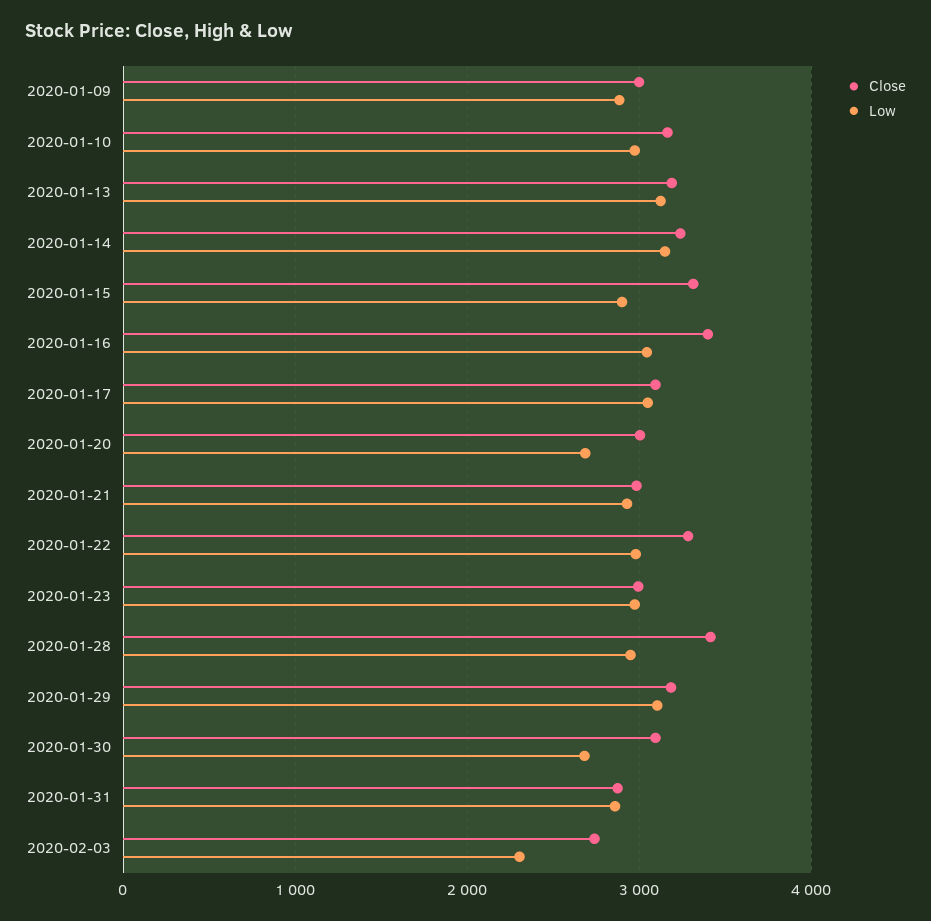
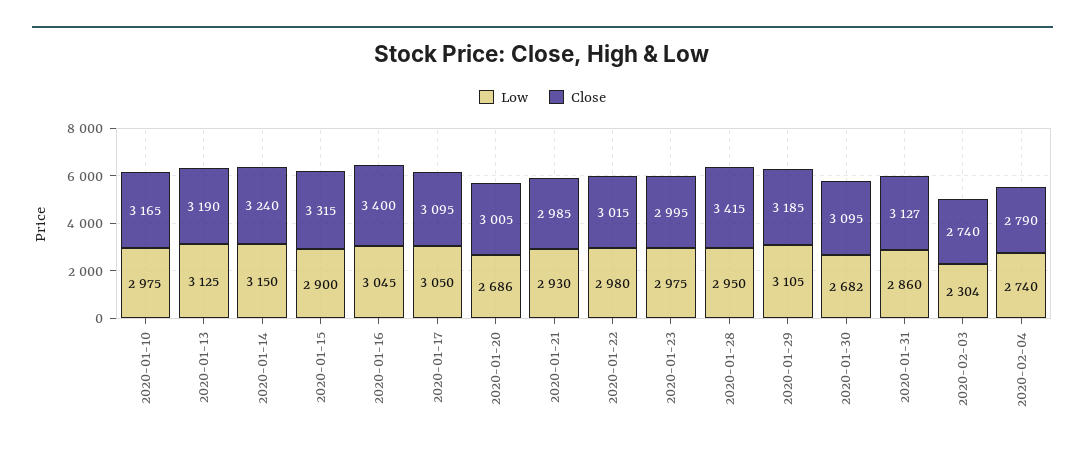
Close, 2020-01-09: 3000 -> none
Low, 2020-01-09: 2900 -> none
Close, 2020-01-22: 3300 -> 3015
Close, 2020-01-31: 2900 -> 3127
Low, 2020-02-04: none -> 2740
Close, 2020-02-04: none -> 2790

